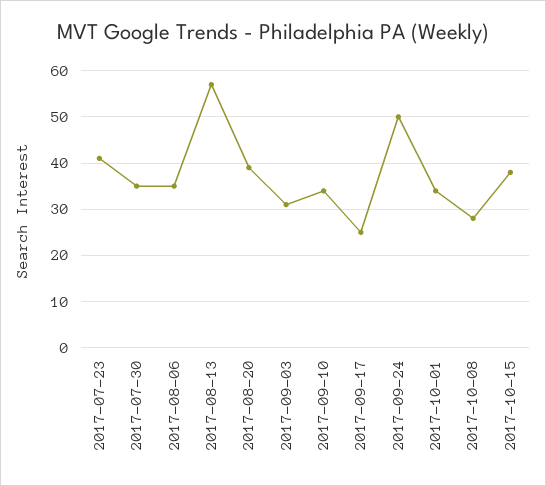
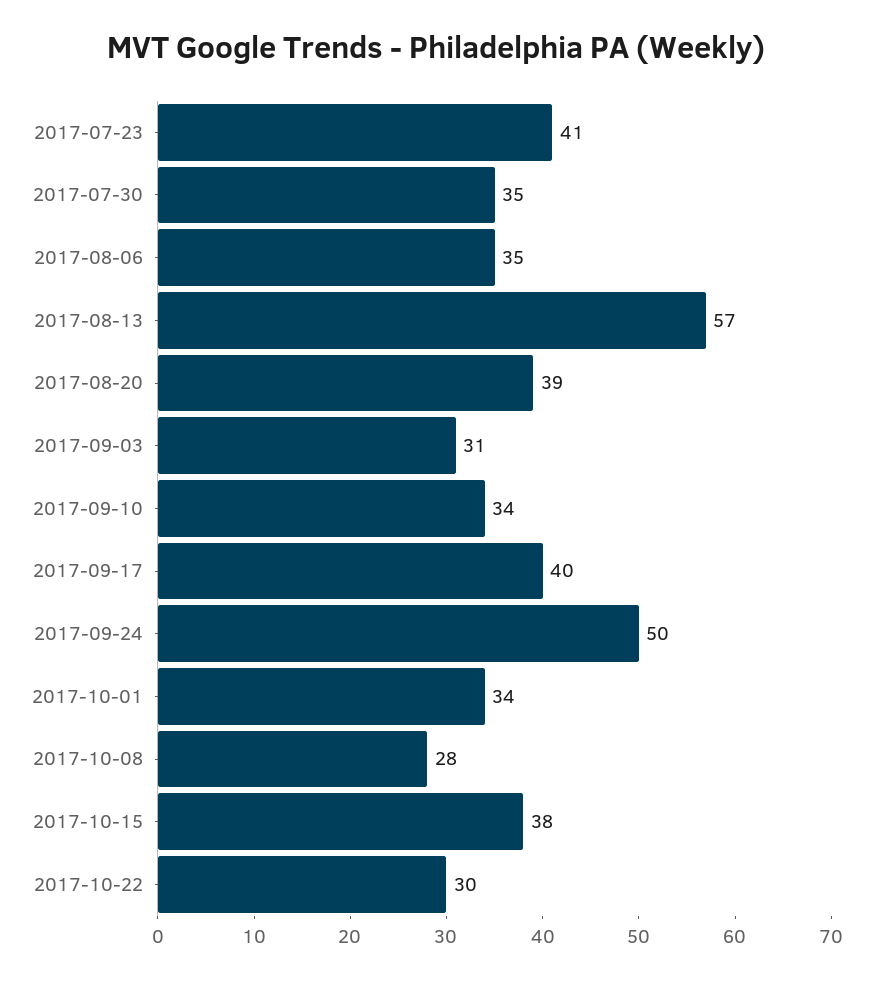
2017-09-17: 25 -> 40
2017-10-22: none -> 30

